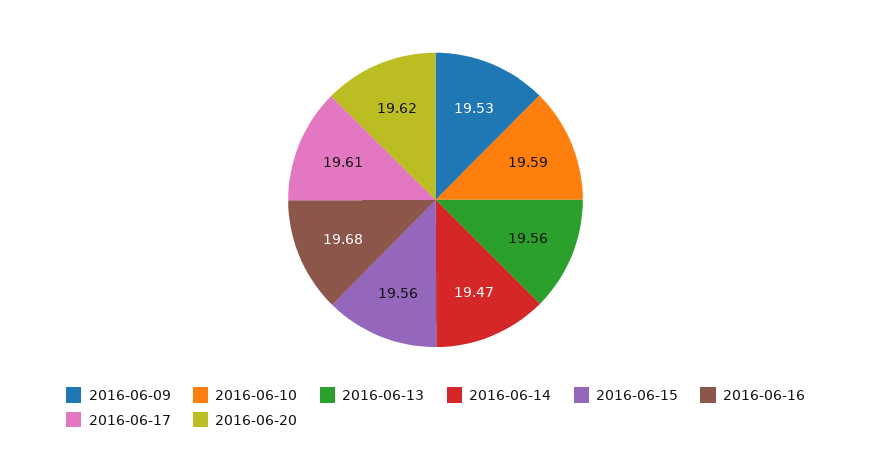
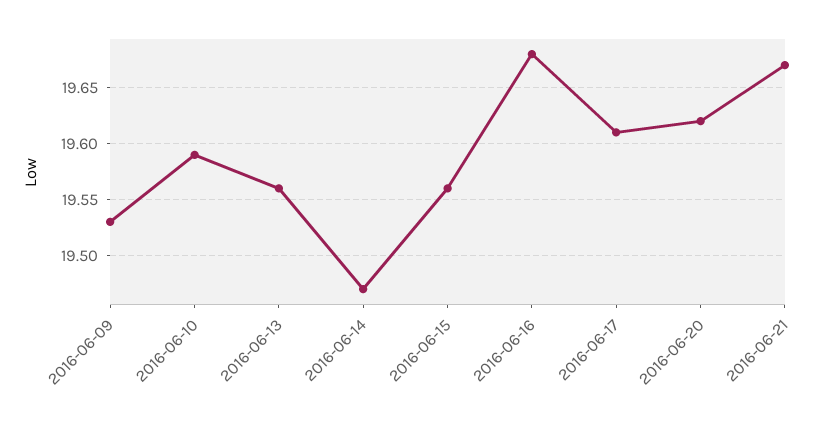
2016-06-21: none -> 19.67

